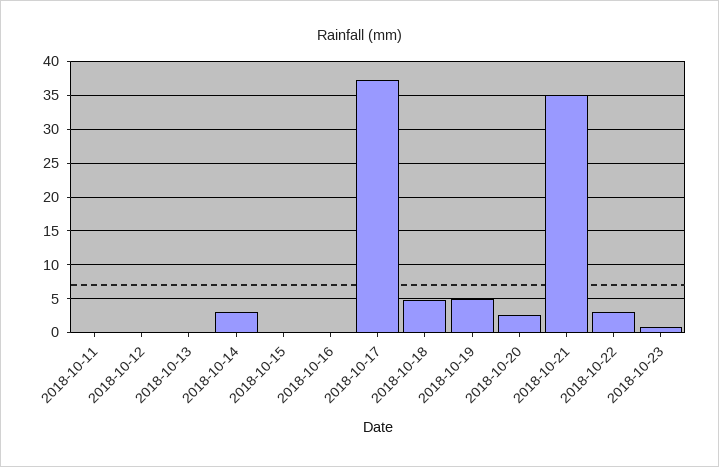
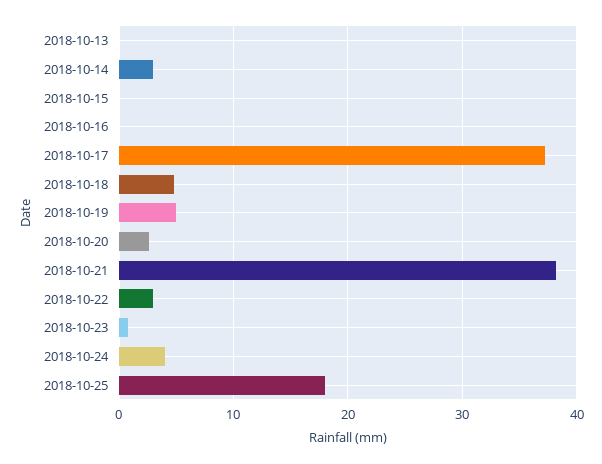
2018-10-11: 0 -> none
2018-10-12: 0 -> none
2018-10-21: 35 -> 38
2018-10-24: none -> 4
2018-10-25: none -> 18

